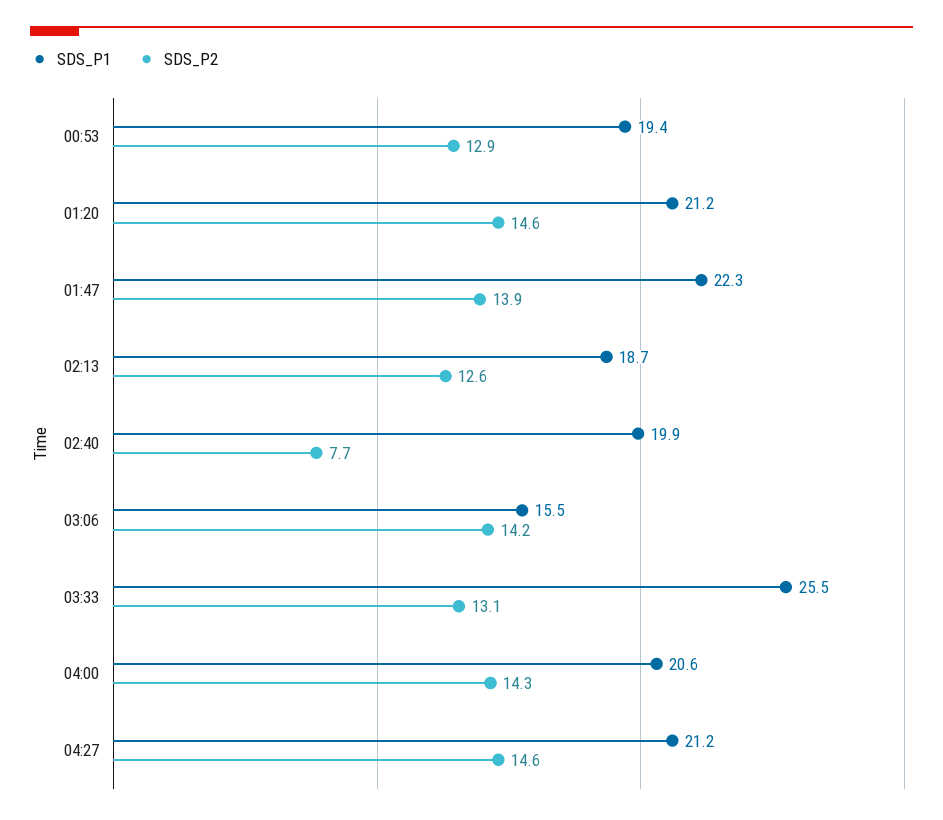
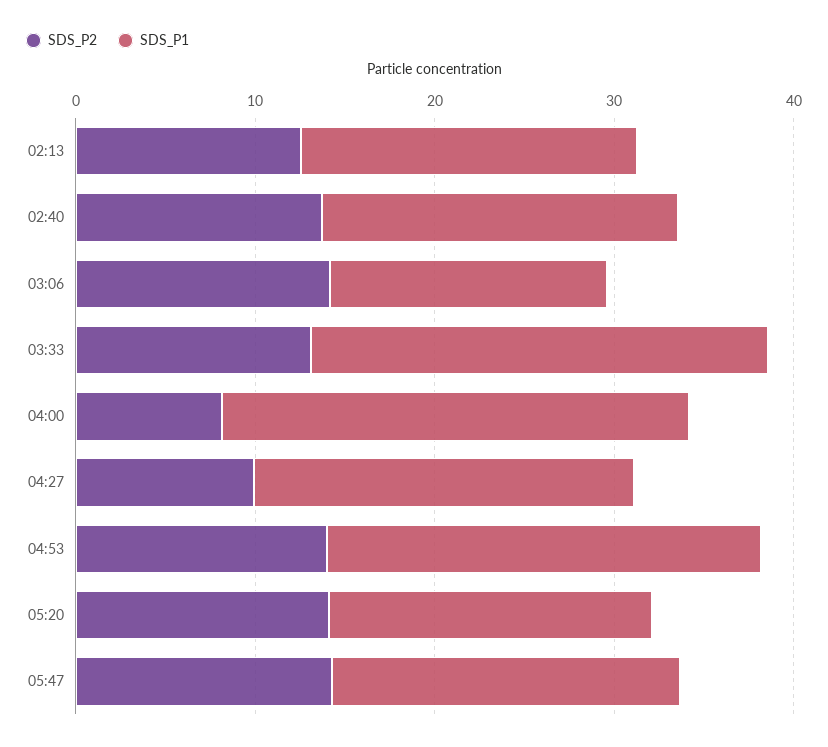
SDS_P1, 00:53: 19.4 -> none
SDS_P2, 00:53: 12.9 -> none
SDS_P1, 01:20: 21.2 -> none
SDS_P2, 01:20: 14.6 -> none
SDS_P1, 01:47: 22.3 -> none
SDS_P2, 01:47: 13.9 -> none
SDS_P2, 02:40: 7.7 -> 14
SDS_P1, 04:00: 20.6 -> 26
SDS_P2, 04:00: 14.3 -> 8
SDS_P2, 04:27: 14.6 -> 10
SDS_P2, 04:53: none -> 14
SDS_P1, 04:53: none -> 24
SDS_P2, 05:20: none -> 14
SDS_P1, 05:20: none -> 18
SDS_P2, 05:47: none -> 14
SDS_P1, 05:47: none -> 20

